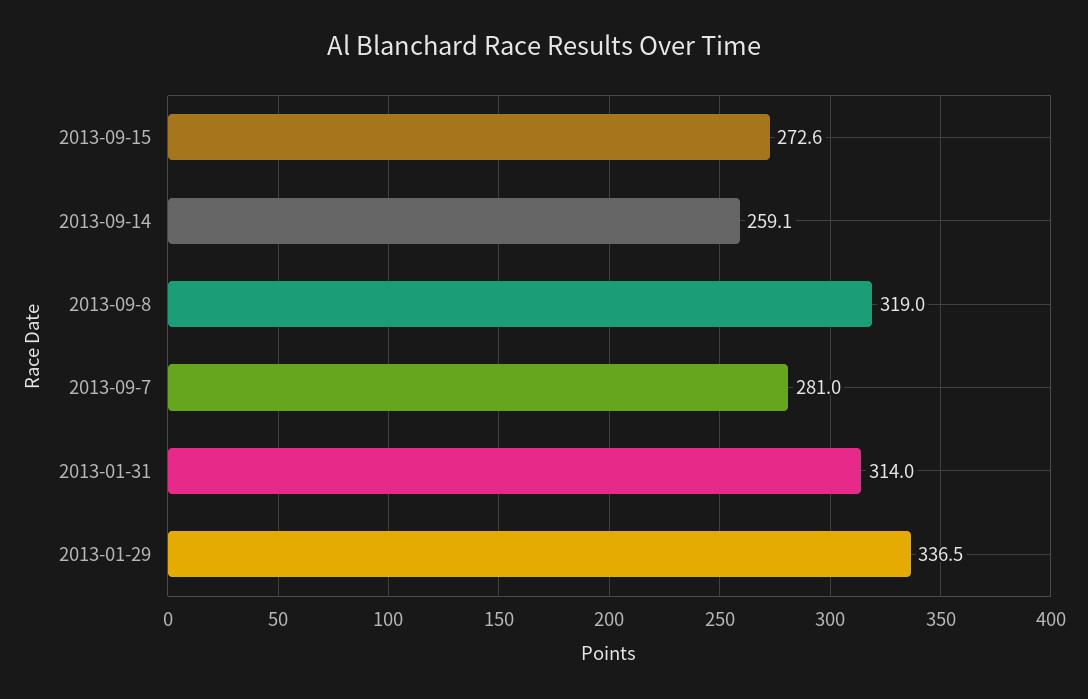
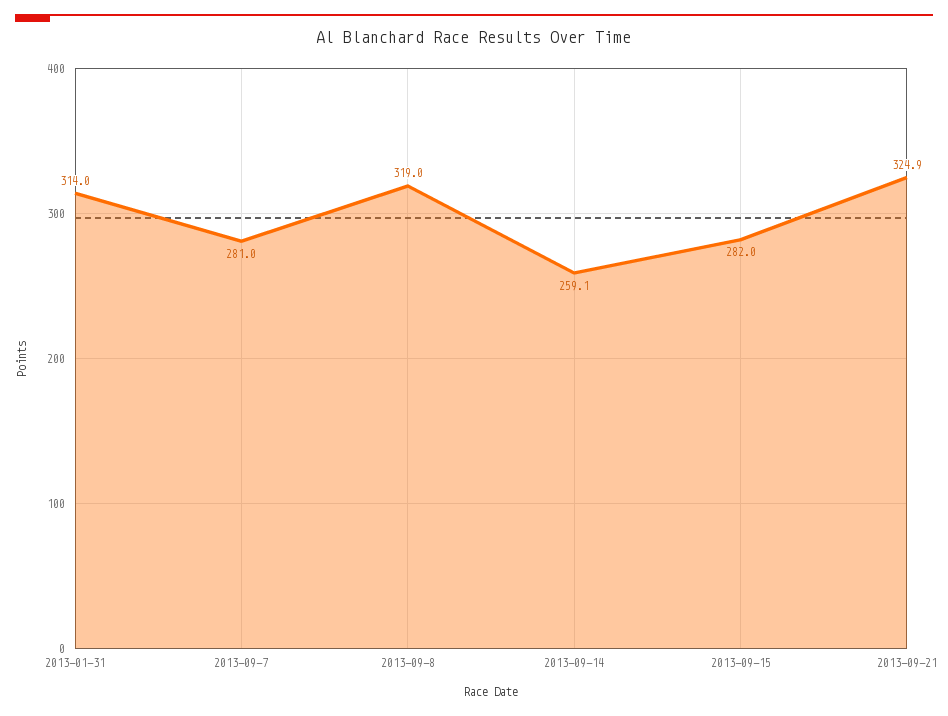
2013-09-15: 272.6 -> 282
2013-01-29: 336.5 -> none
2013-09-21: none -> 324.9

